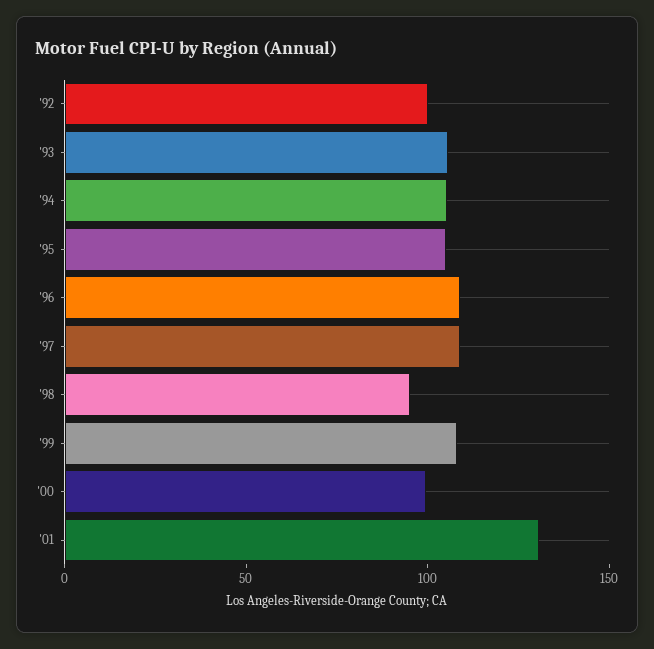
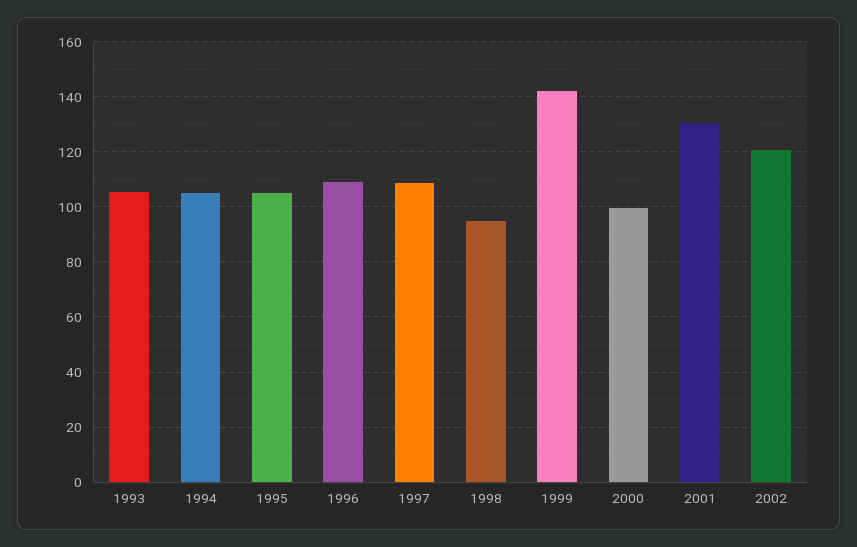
'92: 100 -> none
'99: 110 -> 142.5
2002: none -> 120

